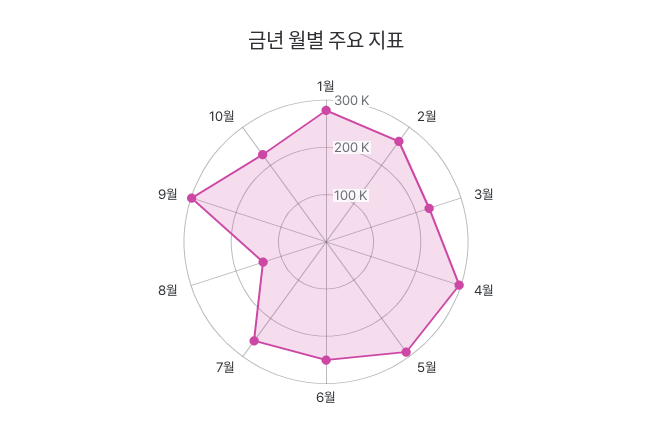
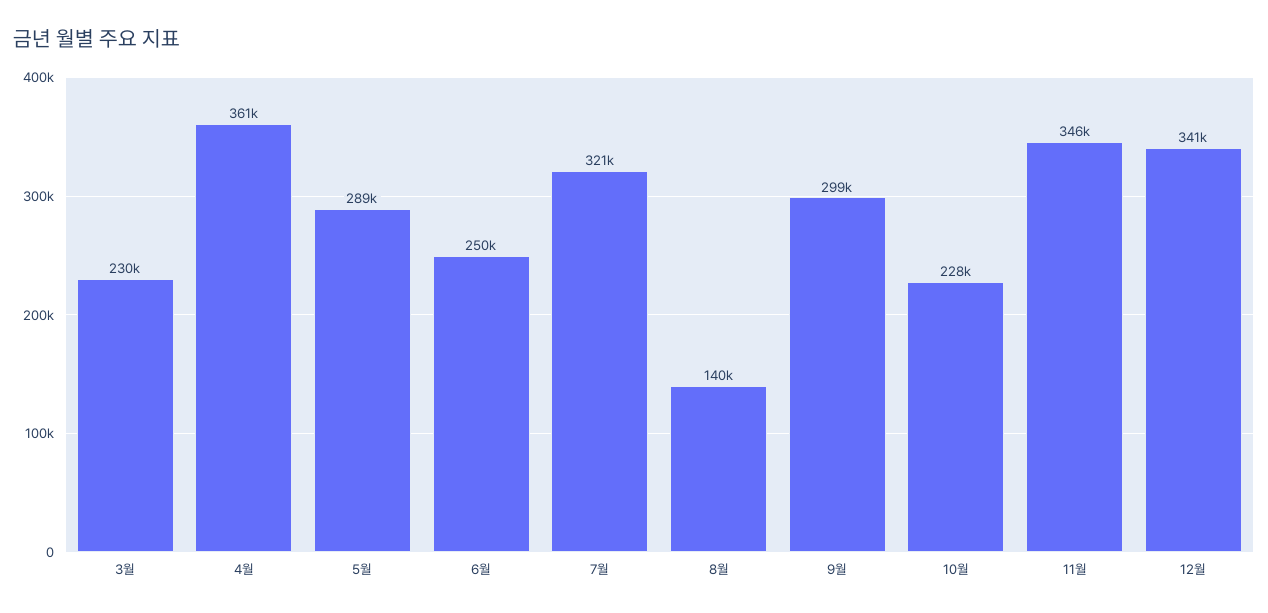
1월: 280000 -> none
2월: 260000 -> none
4월: 300000 -> 361000
7월: 260000 -> 321000
11월: none -> 346000
12월: none -> 341000

